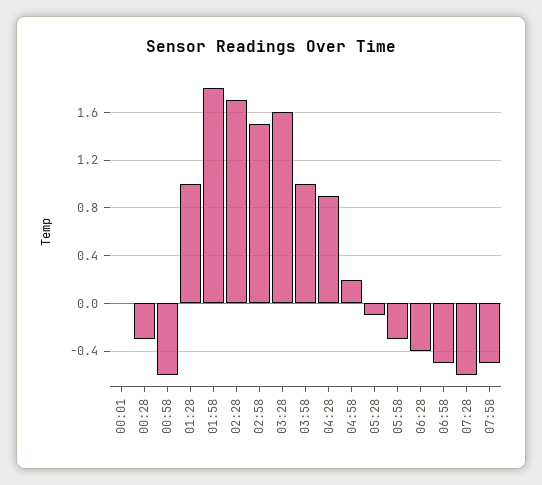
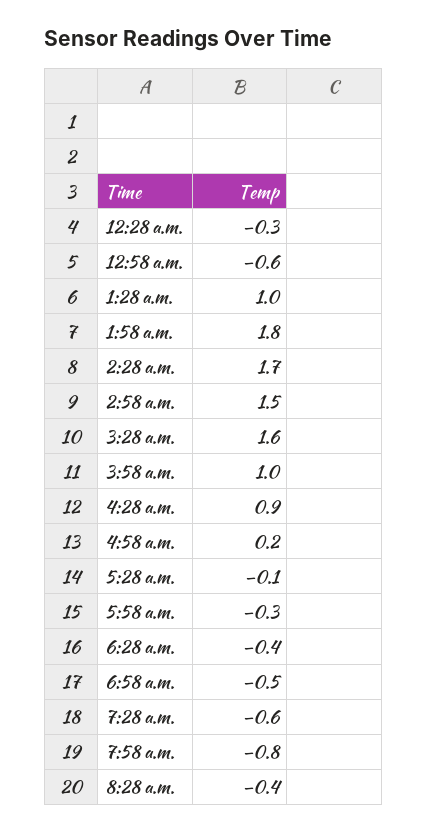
00:01: 0 -> none
07:58: -0.5 -> -0.8
8:28 a.m.: none -> -0.4

